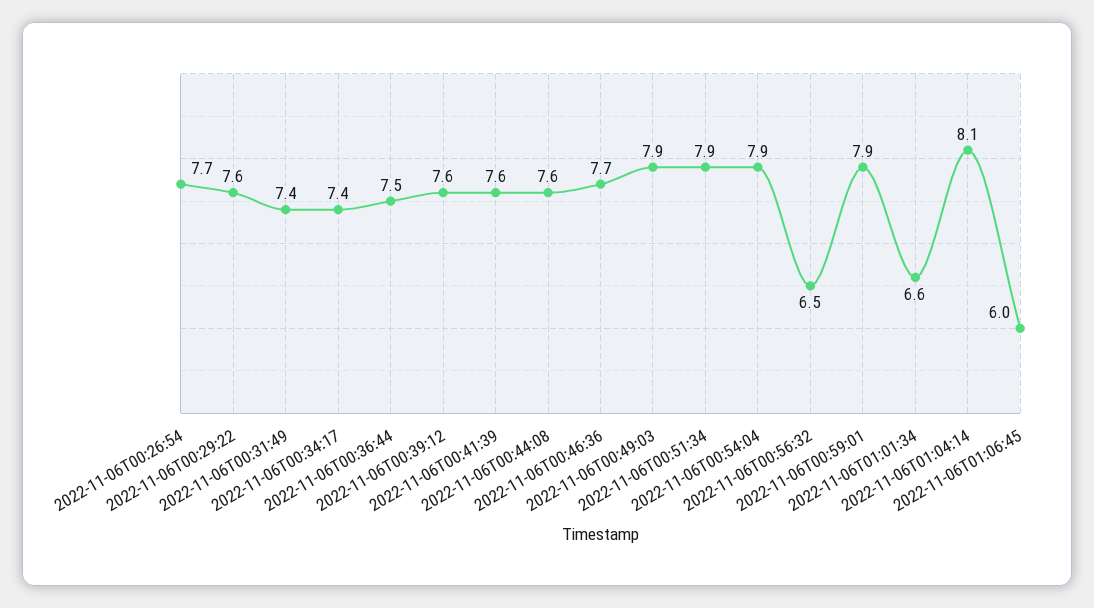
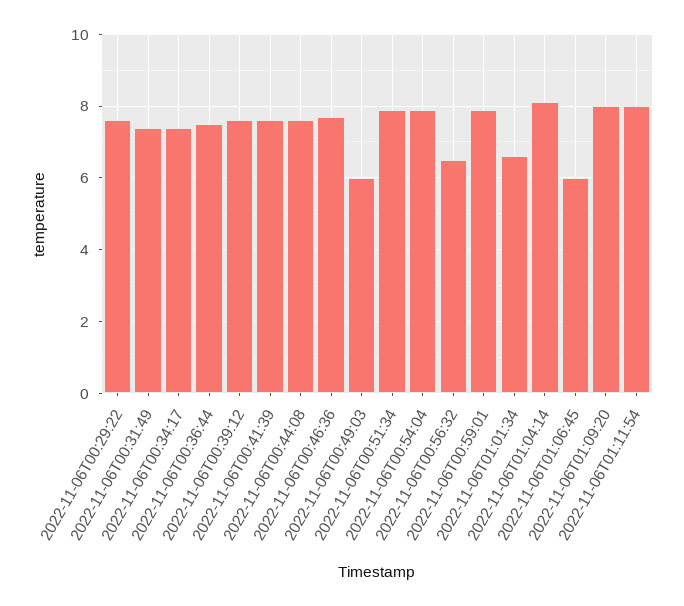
2022-11-06T00:26:54: 7.7 -> none
2022-11-06T00:49:03: 7.9 -> 6
2022-11-06T01:09:20: none -> 8
2022-11-06T01:11:54: none -> 8

